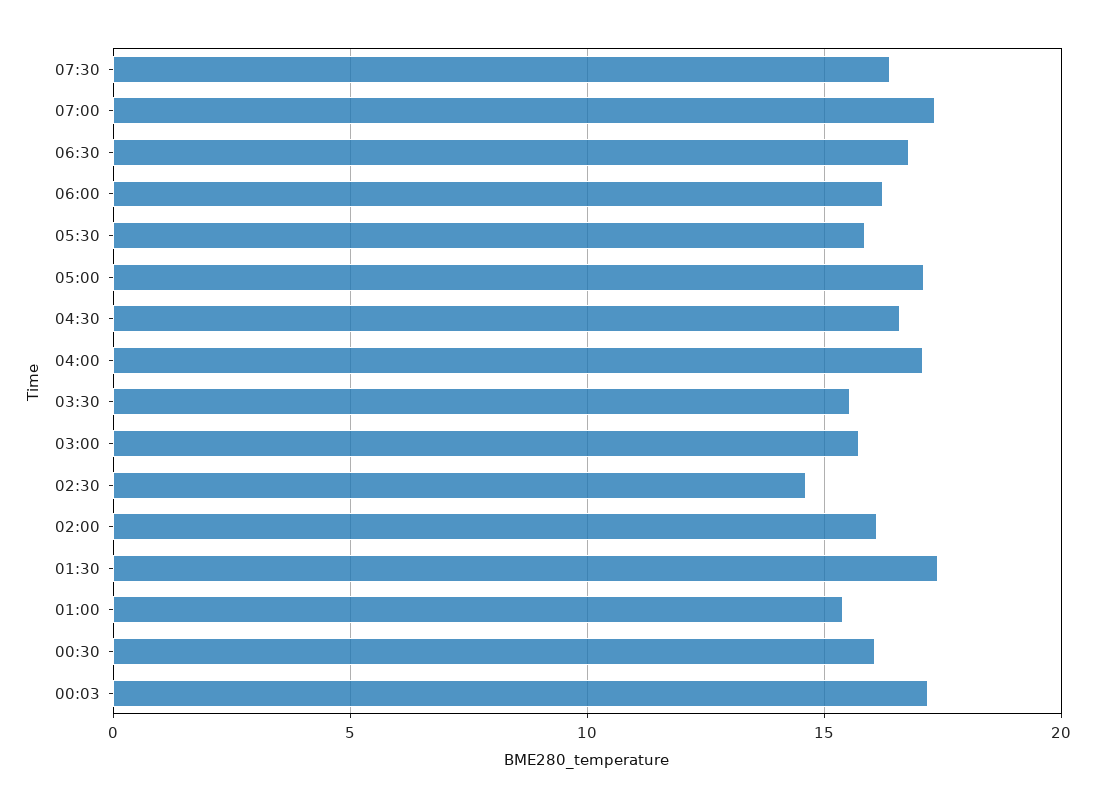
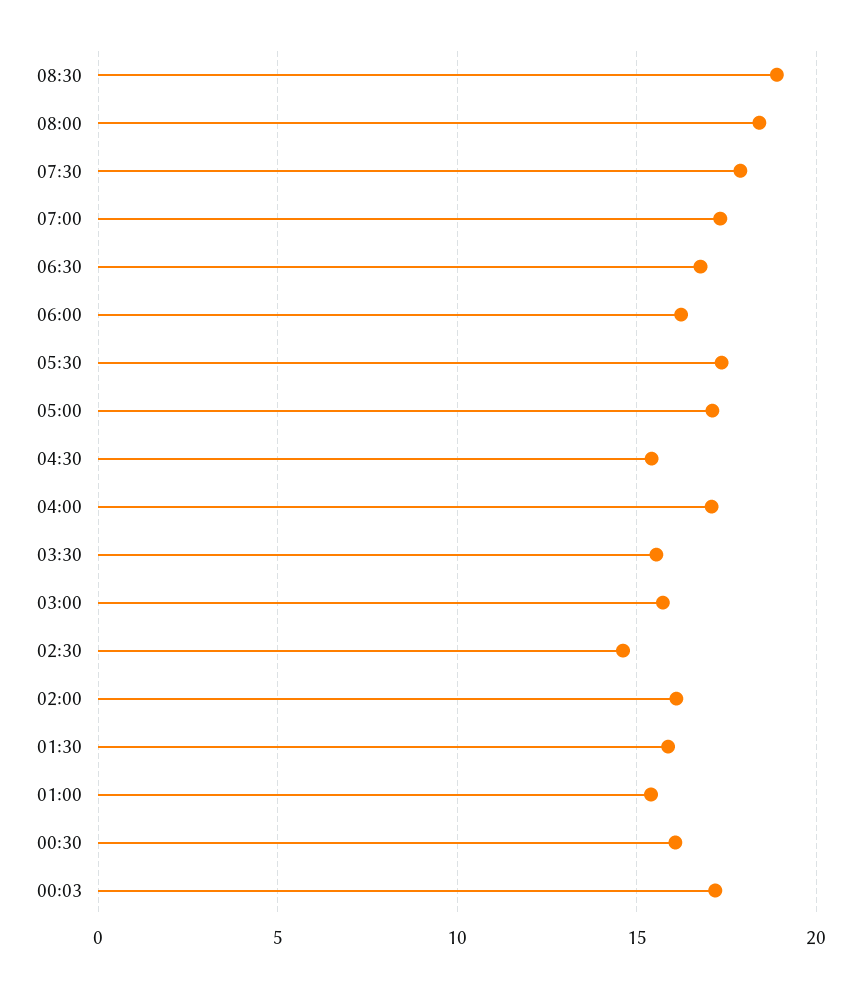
07:30: 16.5 -> 18
05:30: 16 -> 17.5
04:30: 16.5 -> 15.5
01:30: 17.5 -> 16
08:30: none -> 19
08:00: none -> 18.5

